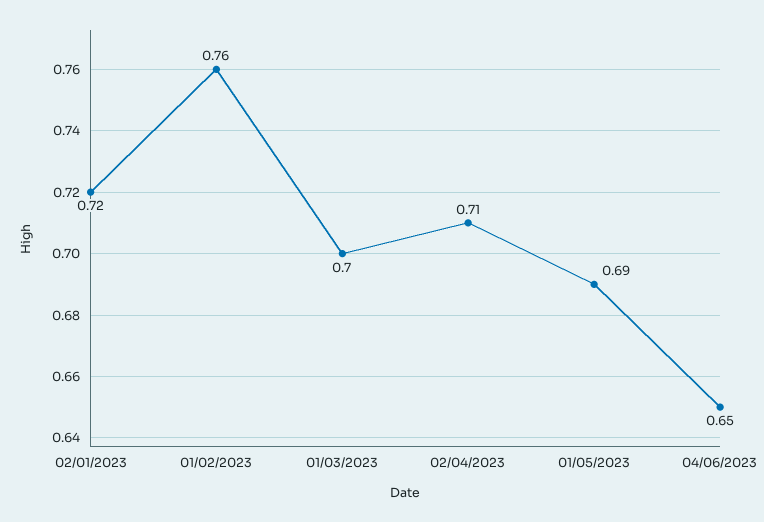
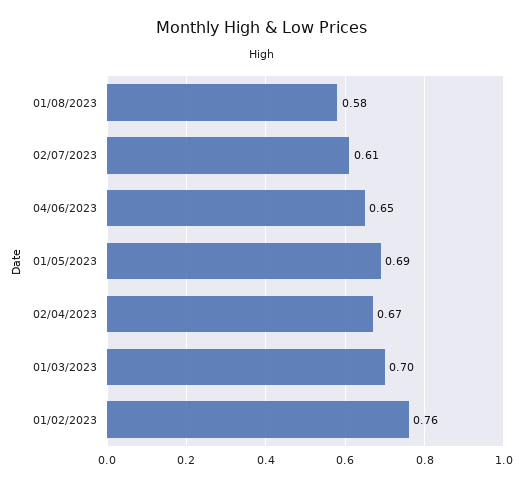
02/01/2023: 0.72 -> none
02/04/2023: 0.71 -> 0.67
01/08/2023: none -> 0.58
02/07/2023: none -> 0.61

